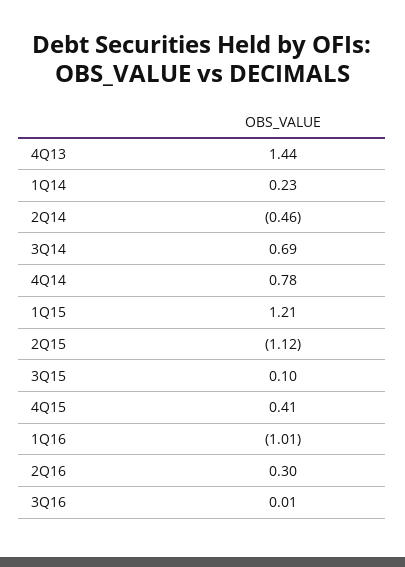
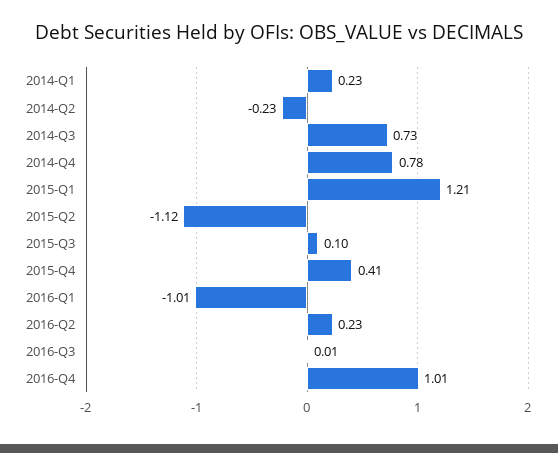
4Q13: 1.44 -> none
2Q14: -0.46 -> -0.23
3Q14: 0.69 -> 0.73
2Q16: 0.3 -> 0.23
2016-Q4: none -> 1.01

